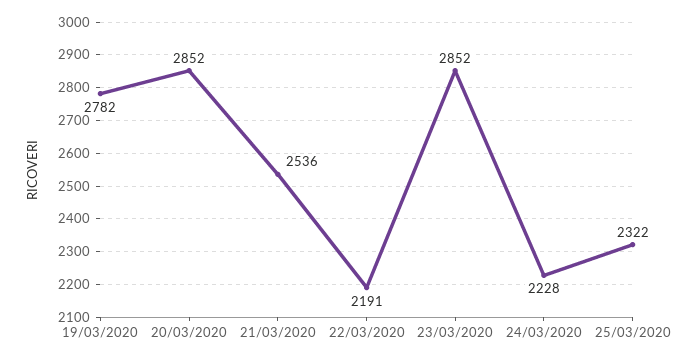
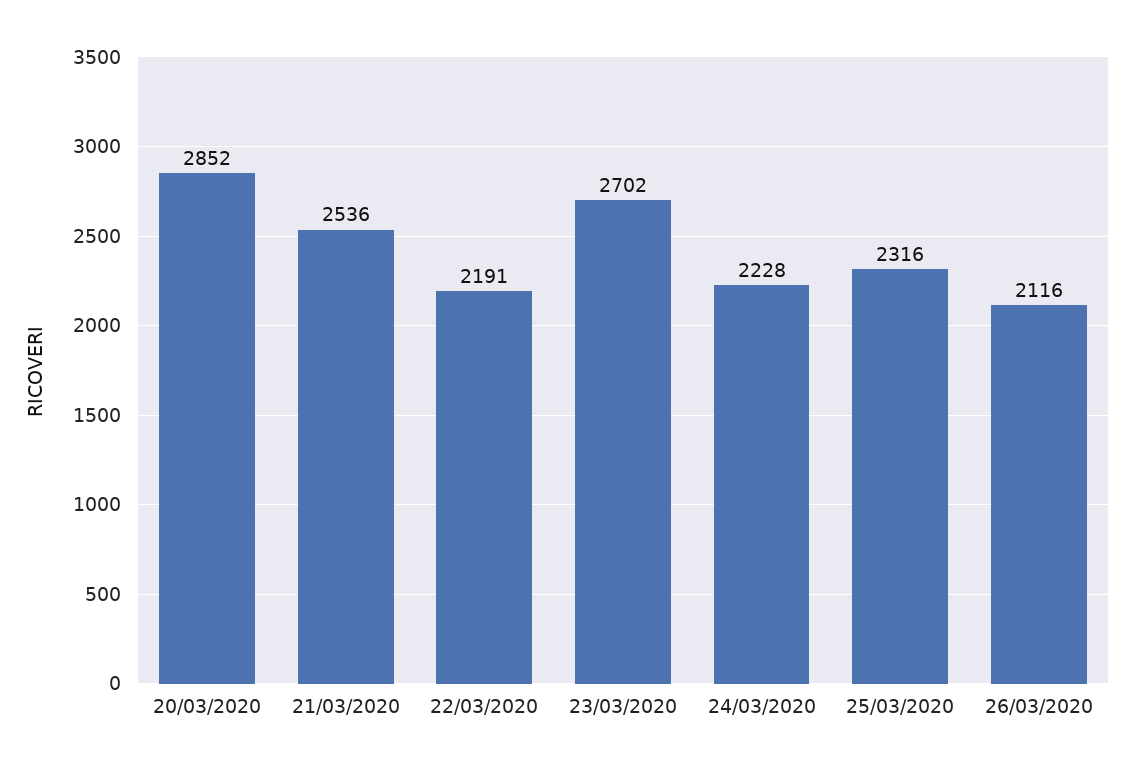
19/03/2020: 2782 -> none
23/03/2020: 2852 -> 2702
25/03/2020: 2322 -> 2316
26/03/2020: none -> 2116

